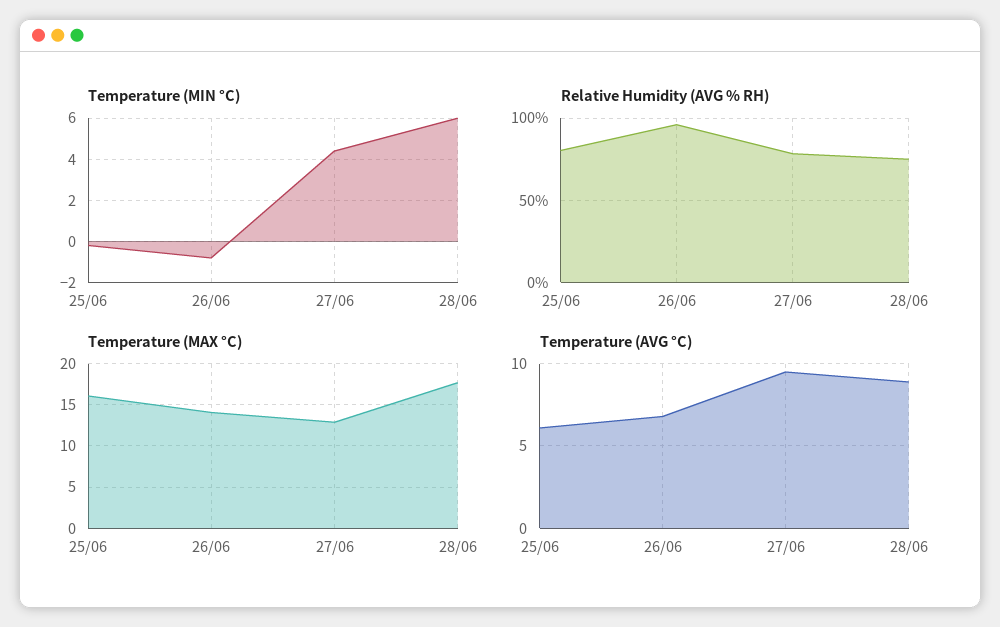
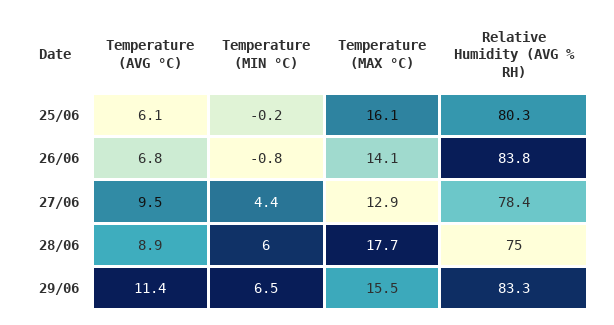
Relative Humidity (AVG % RH), 26/06: 95 -> 83.8
Temperature (AVG °C), 29/06: none -> 11.4
Temperature (MIN °C), 29/06: none -> 6.5
Temperature (MAX °C), 29/06: none -> 15.5
Relative Humidity (AVG % RH), 29/06: none -> 83.3

